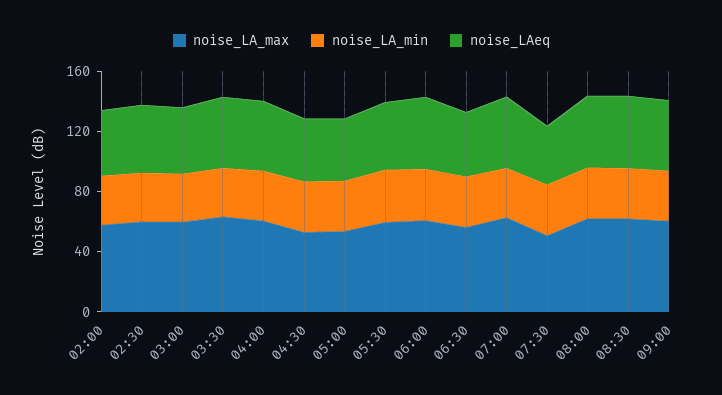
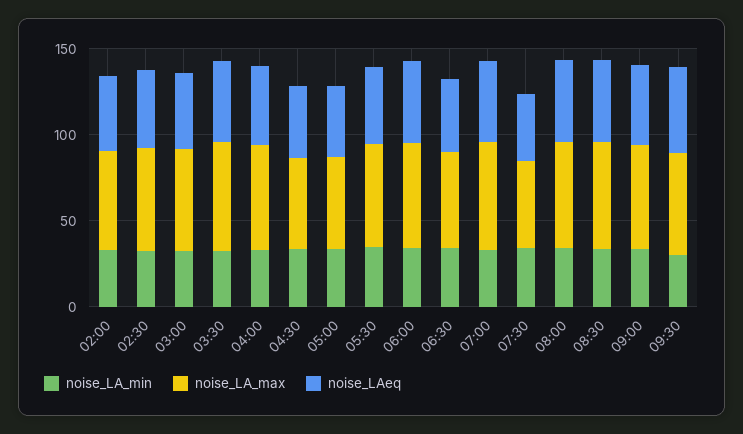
noise_LA_min, 09:30: none -> 30
noise_LA_max, 09:30: none -> 60
noise_LAeq, 09:30: none -> 50

